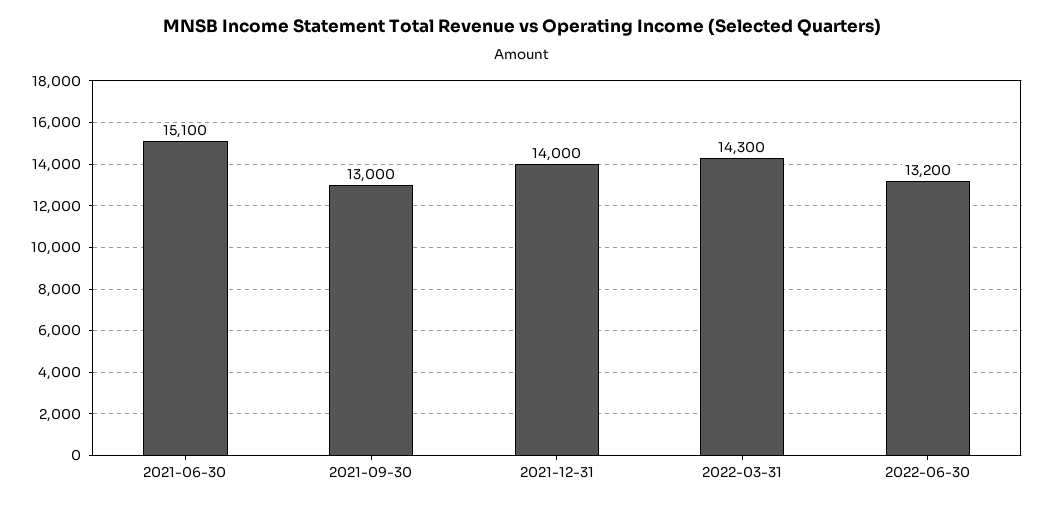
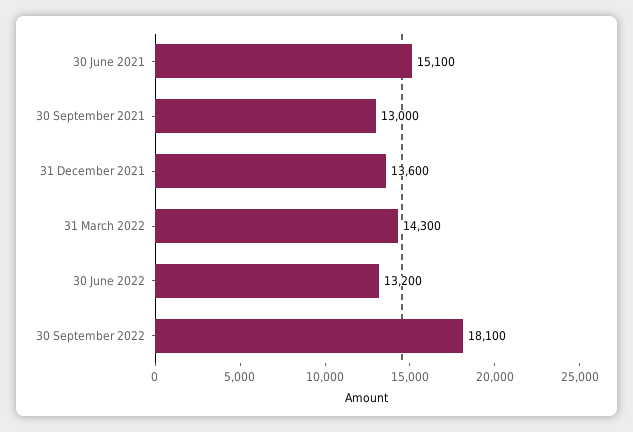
2021-12-31: 14000 -> 13600
30 September 2022: none -> 18100

